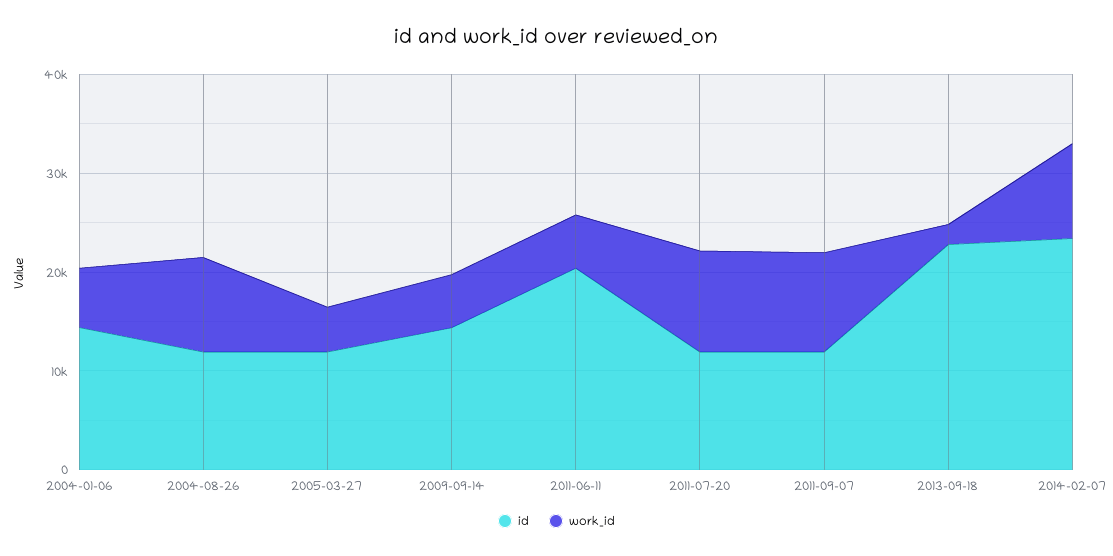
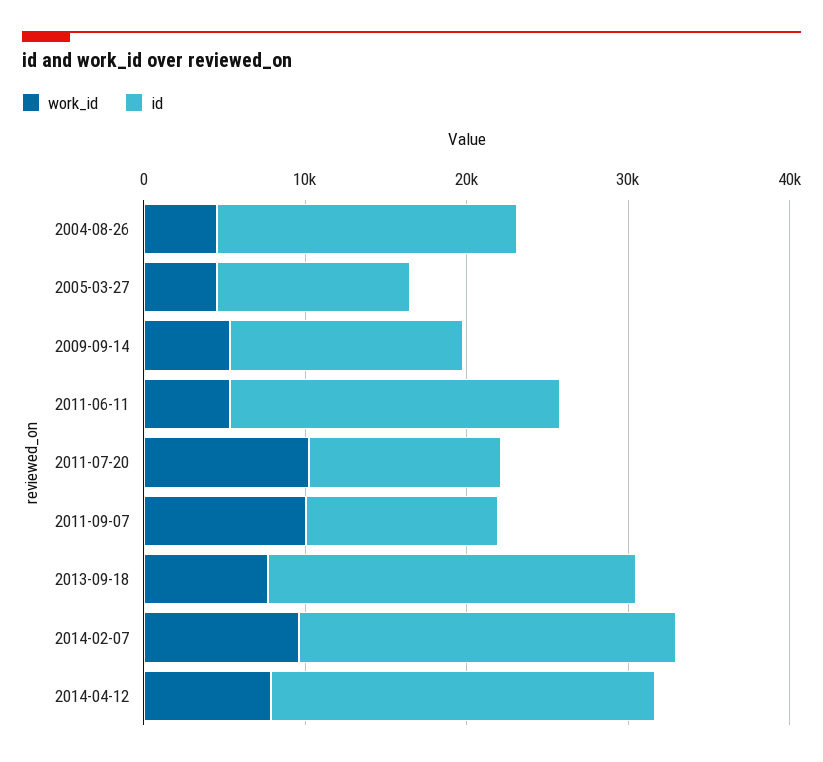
id, 2004-01-06: 14000 -> none
work_id, 2004-01-06: 6000 -> none
id, 2004-08-26: 12000 -> 18000
work_id, 2004-08-26: 10000 -> 4000
work_id, 2013-09-18: 2000 -> 8000
work_id, 2014-04-12: none -> 8000
id, 2014-04-12: none -> 24000

